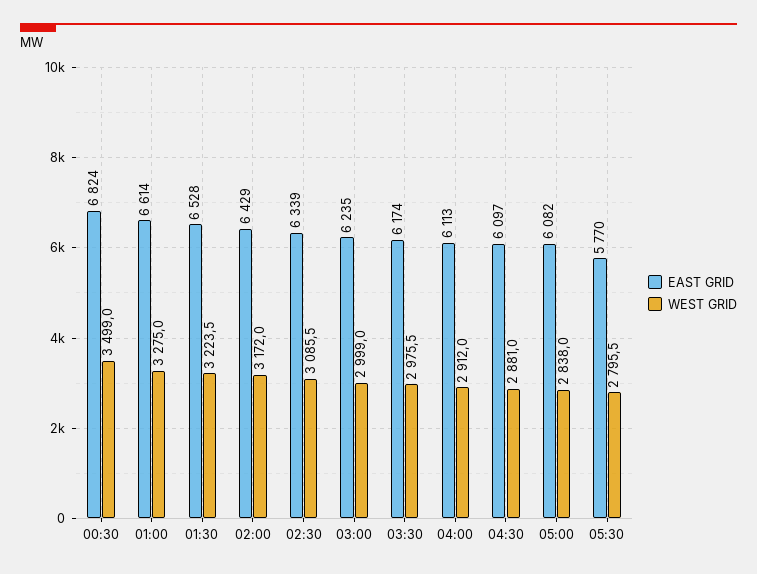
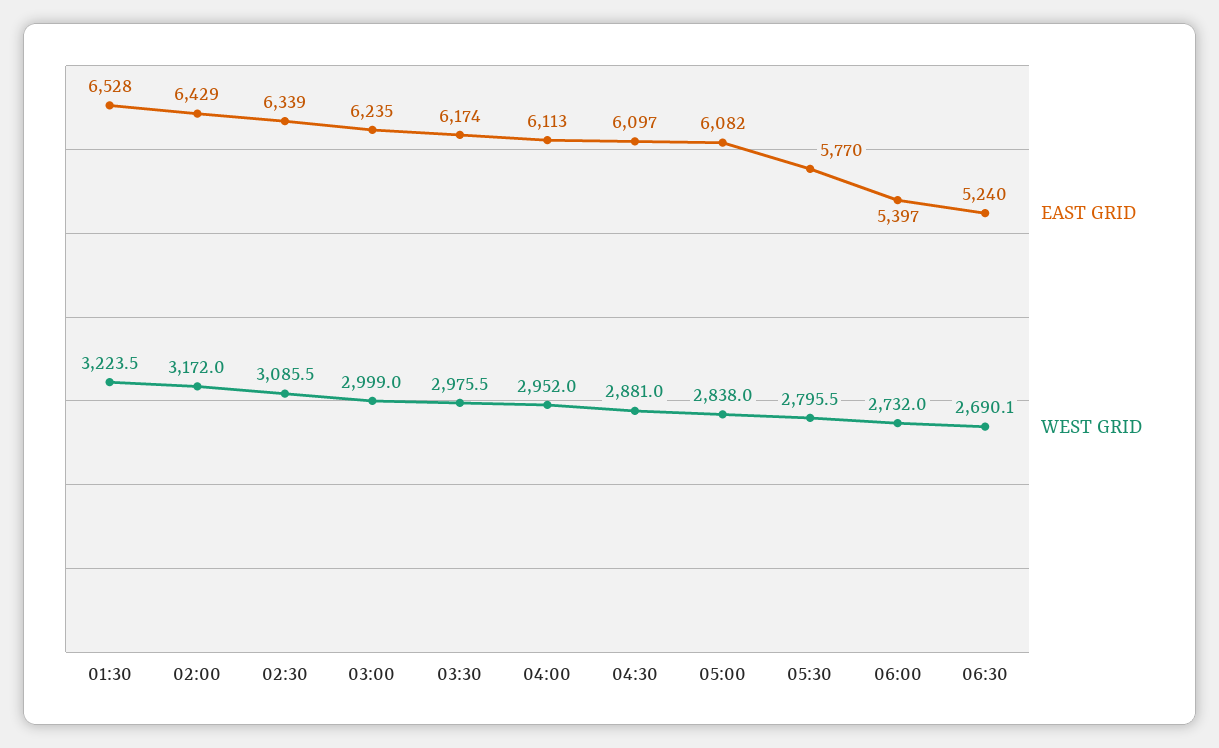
EAST GRID, 00:30: 6824 -> none
WEST GRID, 00:30: 3499 -> none
EAST GRID, 01:00: 6614 -> none
WEST GRID, 01:00: 3275 -> none
WEST GRID, 04:00: 2912 -> 2952
EAST GRID, 06:00: none -> 5397
WEST GRID, 06:00: none -> 2732
EAST GRID, 06:30: none -> 5240
WEST GRID, 06:30: none -> 2690.1

